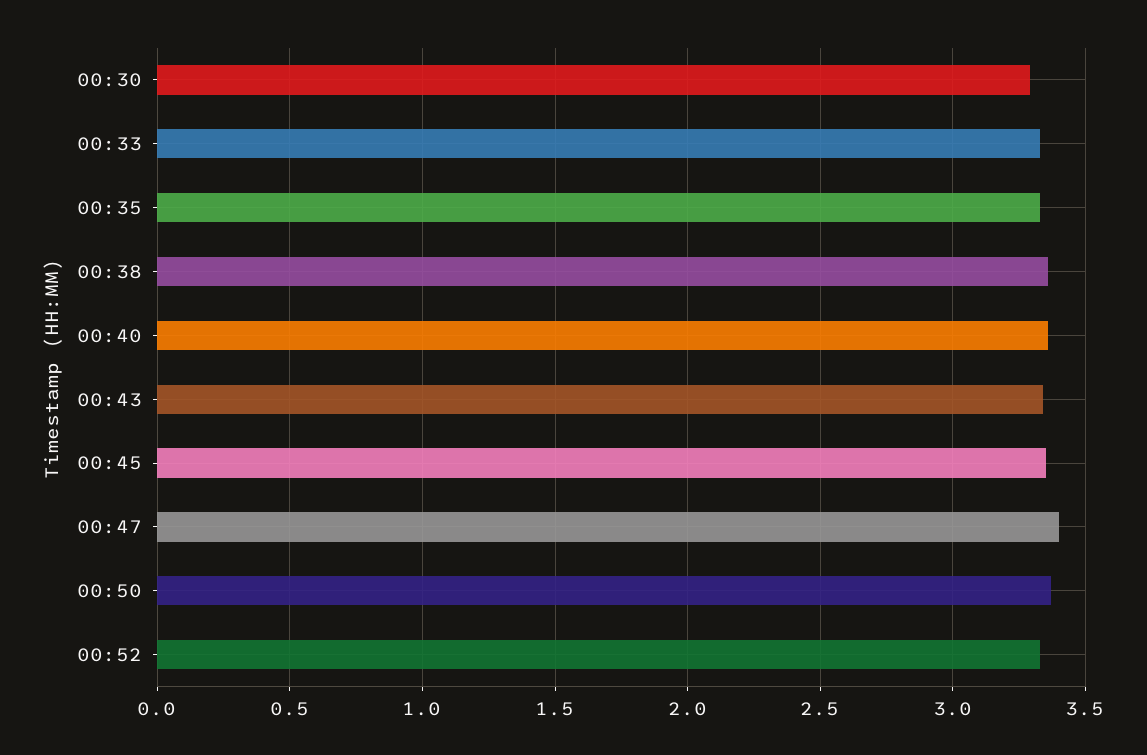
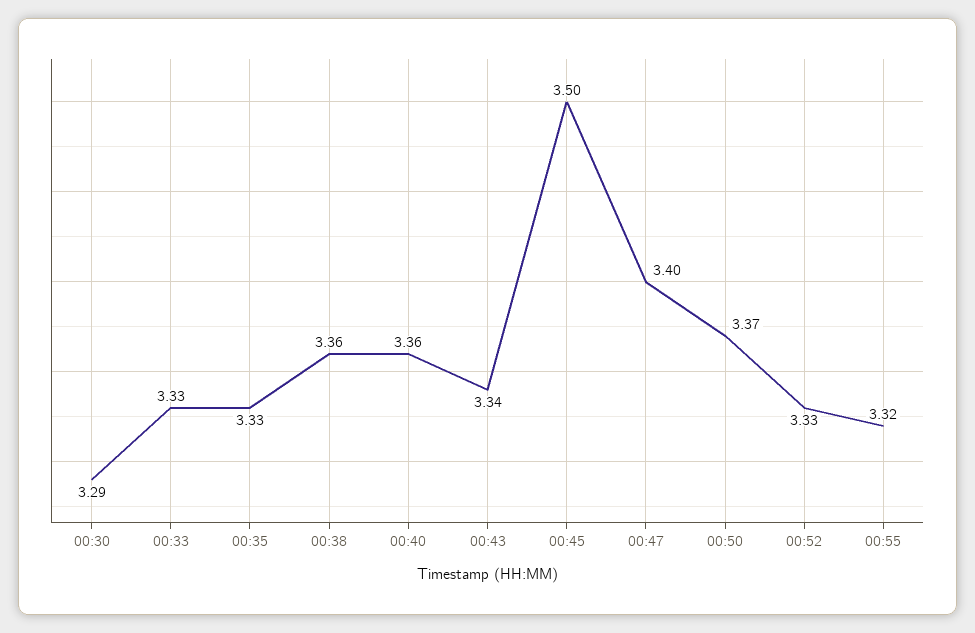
00:45: 3.35 -> 3.5
00:55: none -> 3.32

